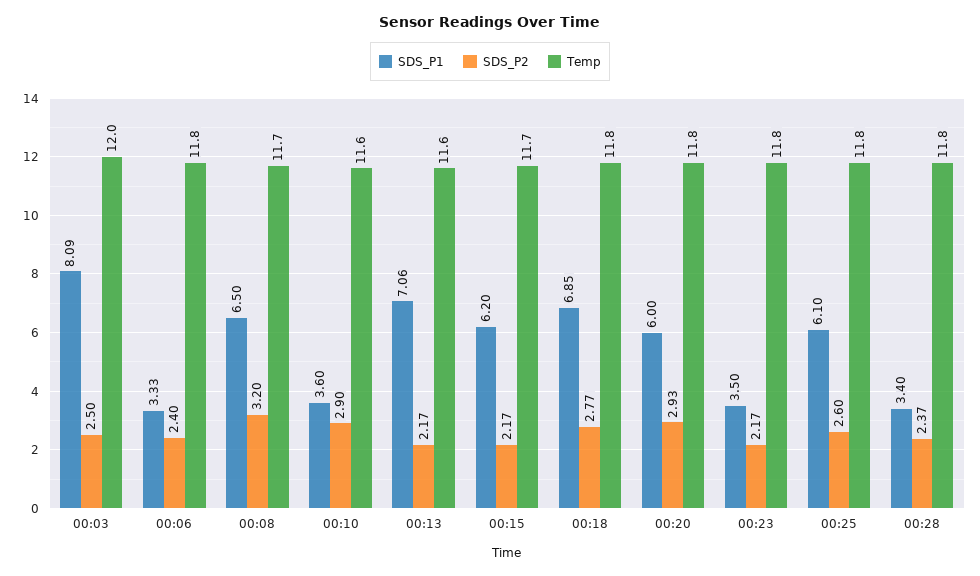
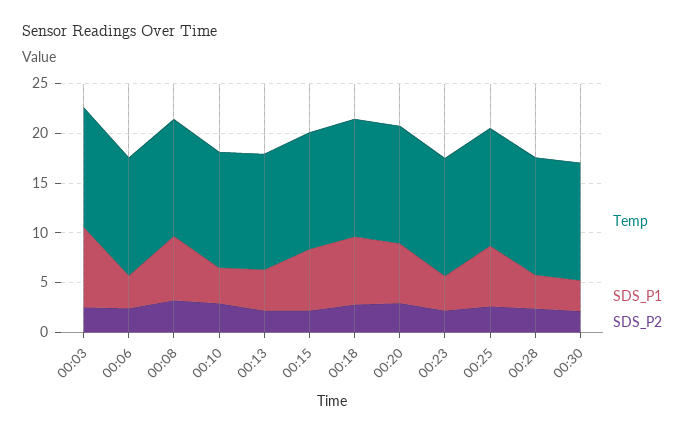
SDS_P1, 00:13: 7.06 -> 4
Temp, 00:30: none -> 12
SDS_P1, 00:30: none -> 3
SDS_P2, 00:30: none -> 2

